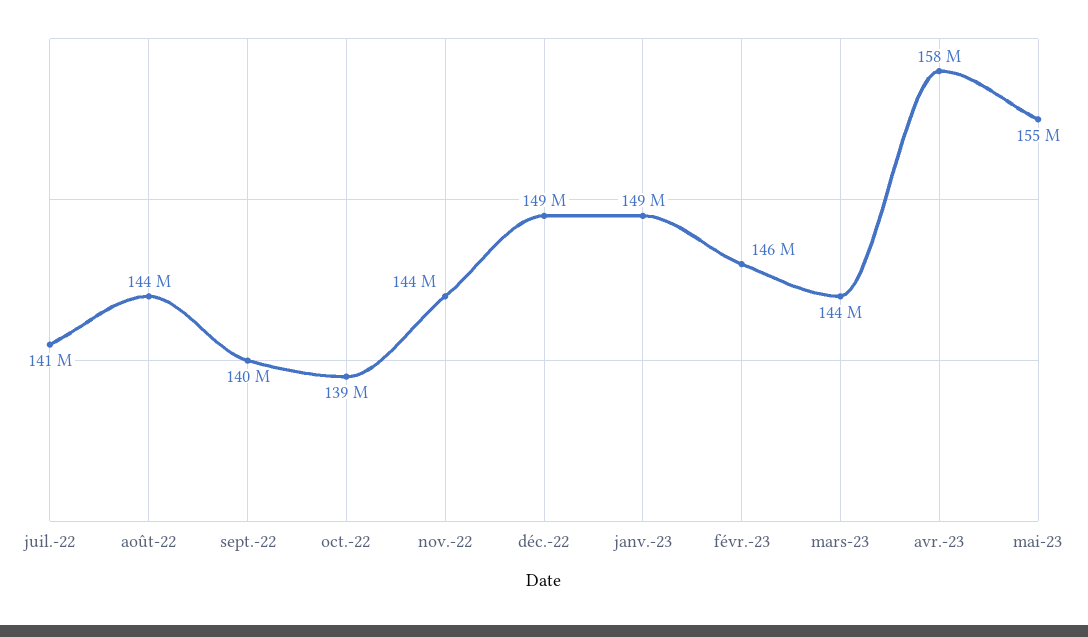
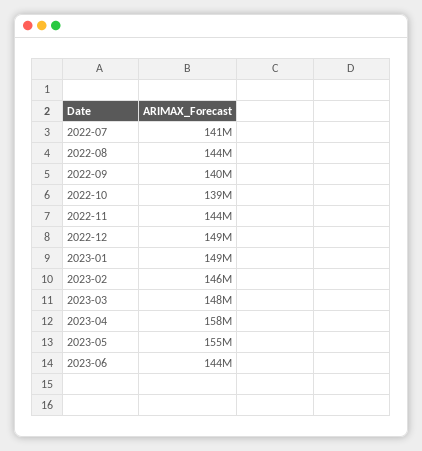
mars-23: 144000000 -> 148000000
2023-06: none -> 144000000

